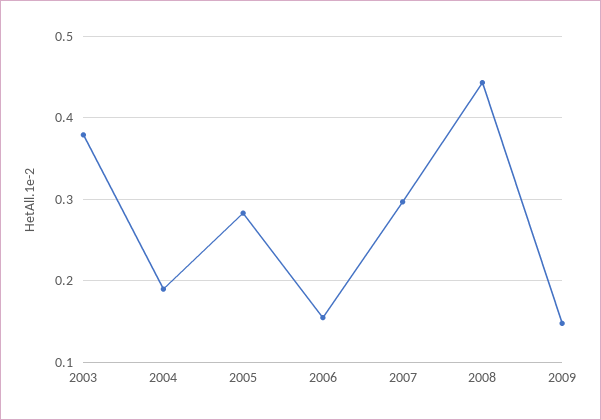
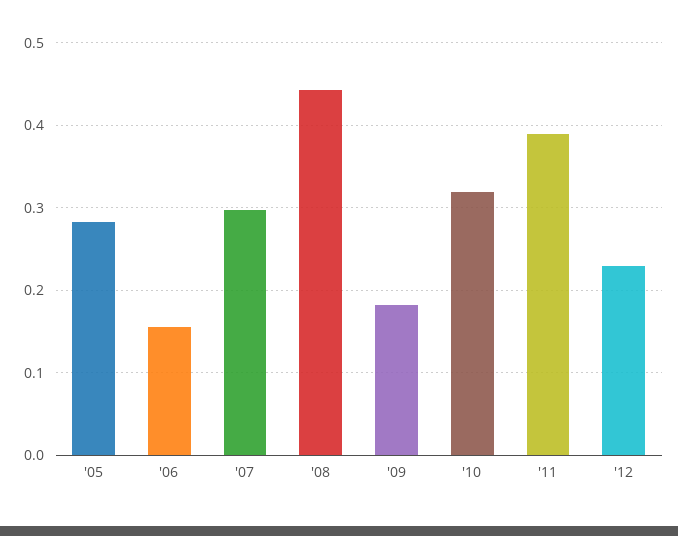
2003: 0.38 -> none
2004: 0.19 -> none
2009: 0.15 -> 0.18
'10: none -> 0.32
'11: none -> 0.39
'12: none -> 0.23

